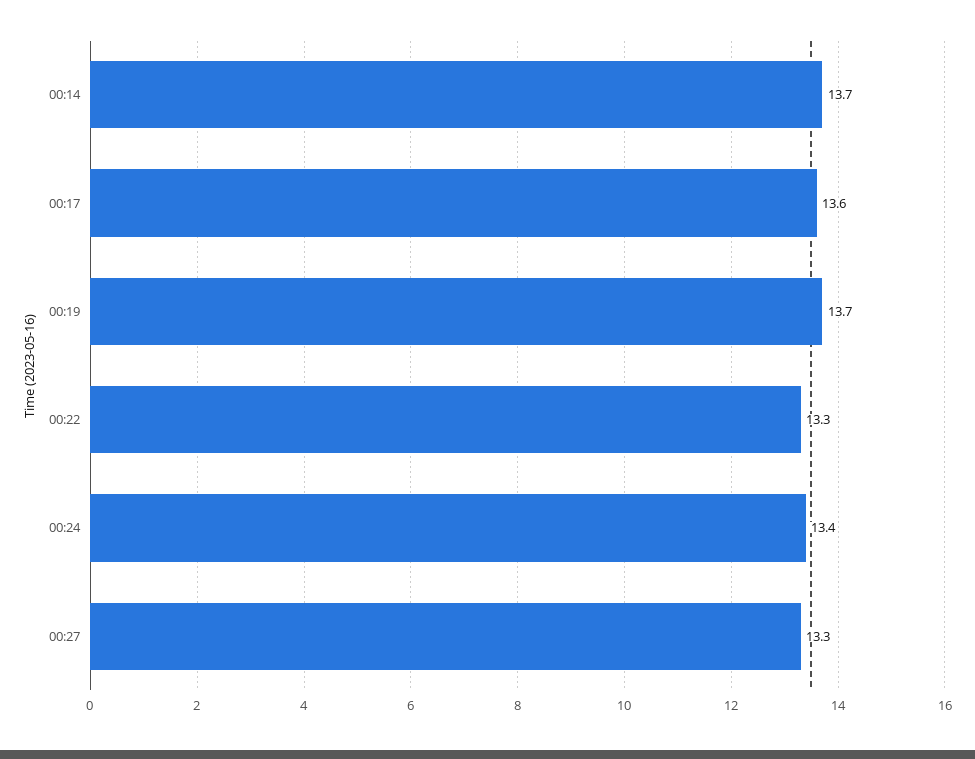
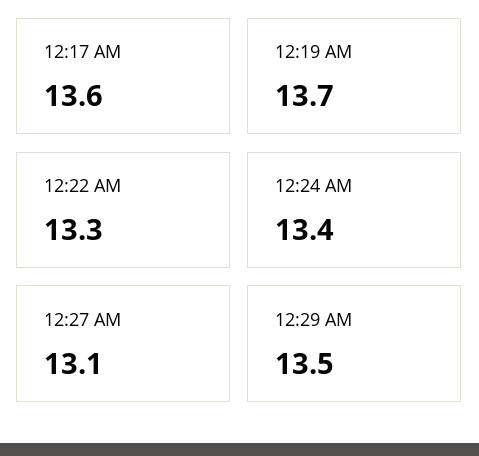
00:14: 13.7 -> none
00:27: 13.3 -> 13.1
12:29 AM: none -> 13.5

